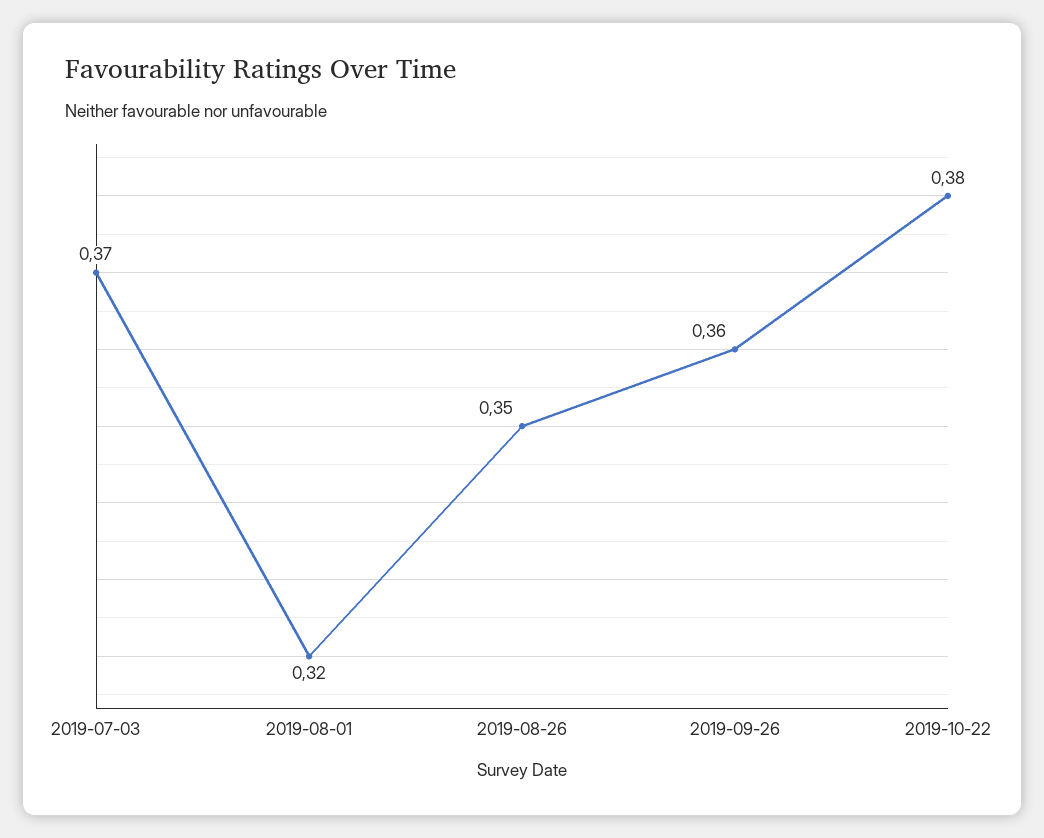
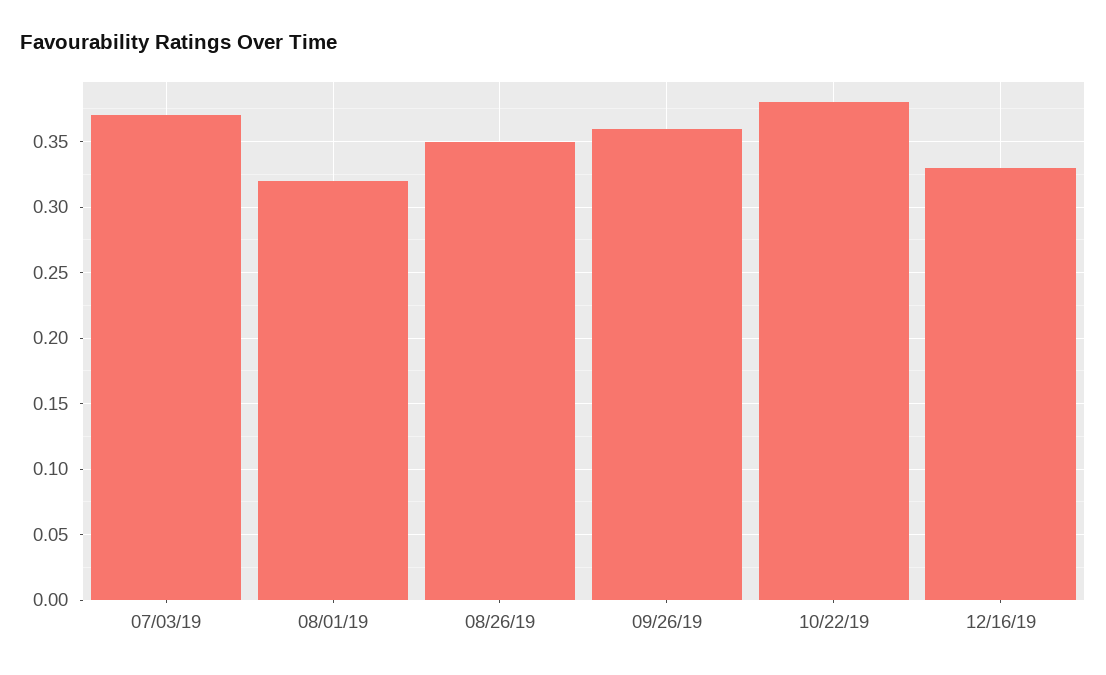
12/16/19: none -> 0.33

